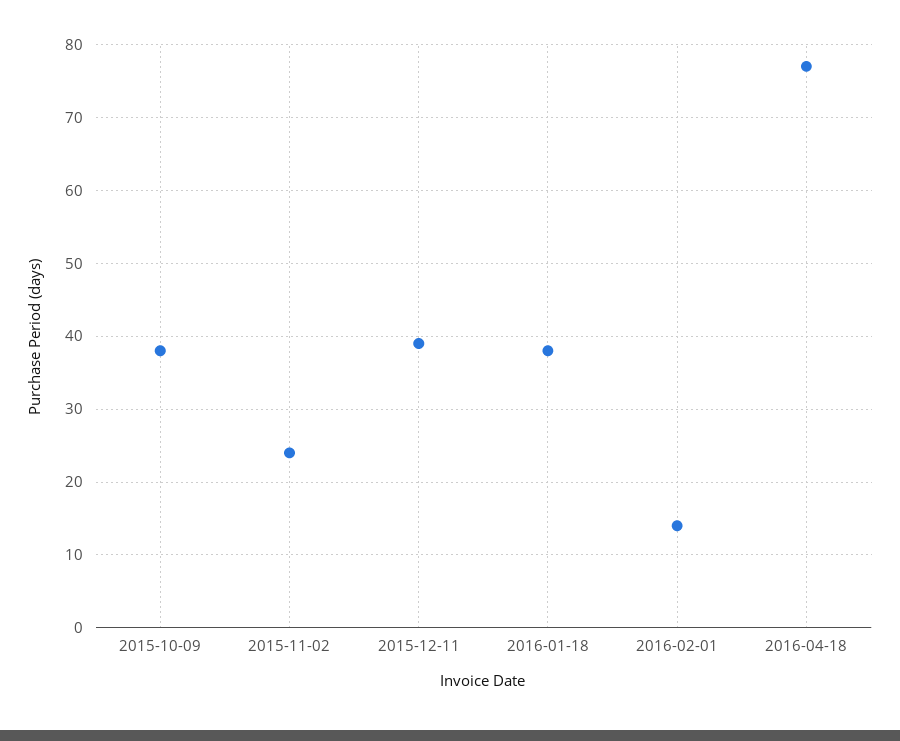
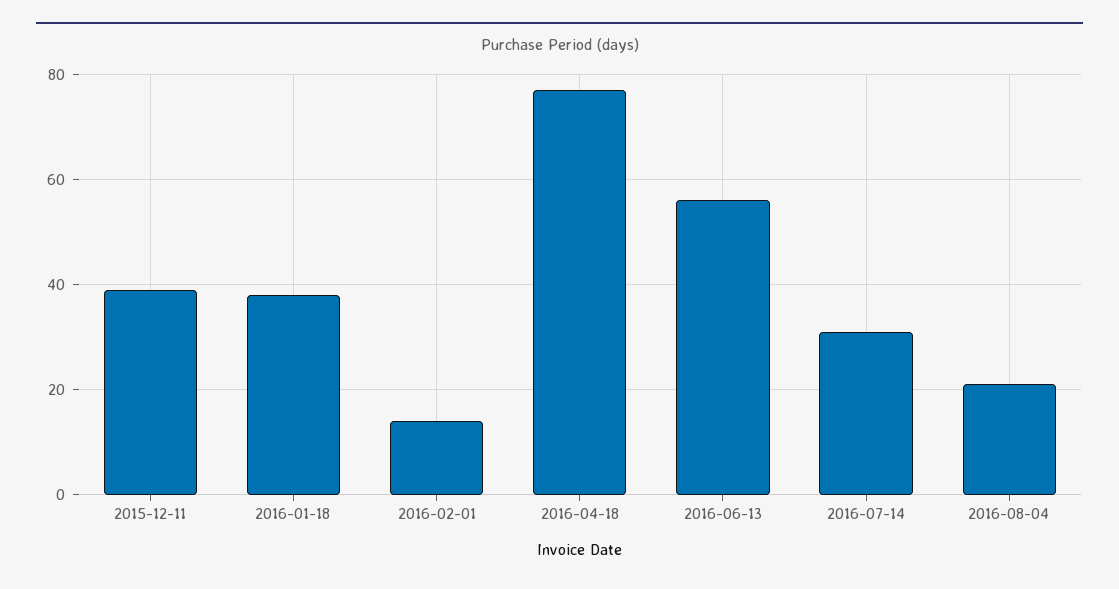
2015-10-09: 38 -> none
2015-11-02: 24 -> none
2016-06-13: none -> 55
2016-07-14: none -> 30
2016-08-04: none -> 20

